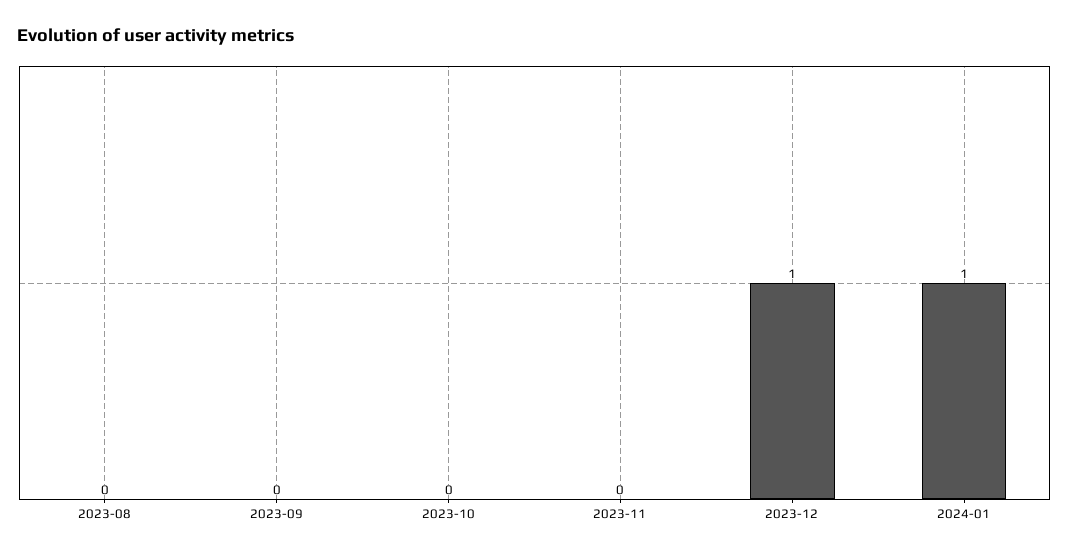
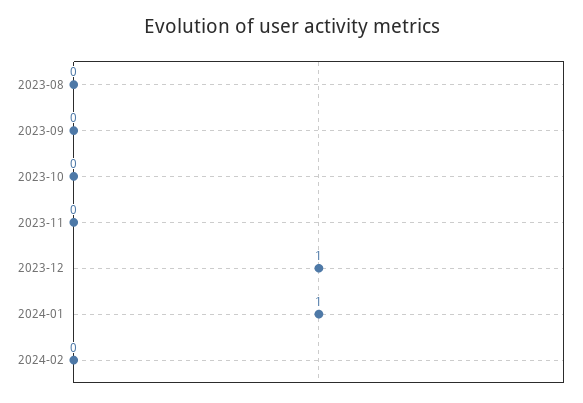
2024-02: none -> 0

